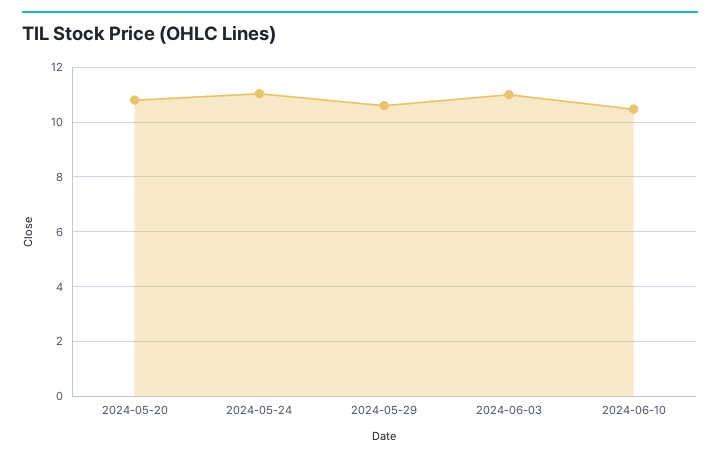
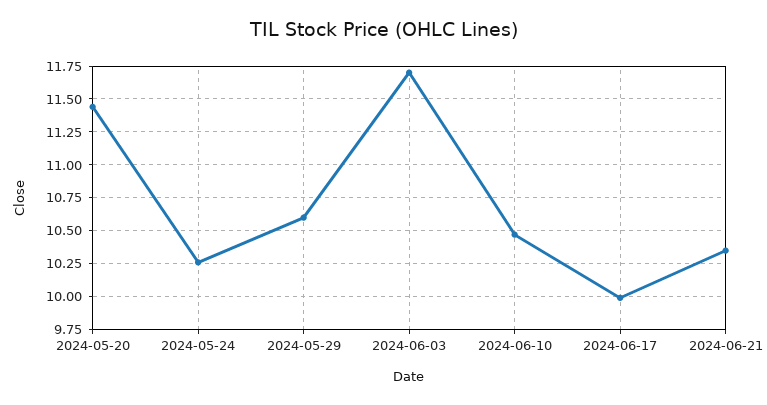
2024-05-20: 10.75 -> 11.45
2024-05-24: 11 -> 10.25
2024-06-03: 11 -> 11.7
2024-06-17: none -> 10
2024-06-21: none -> 10.35

